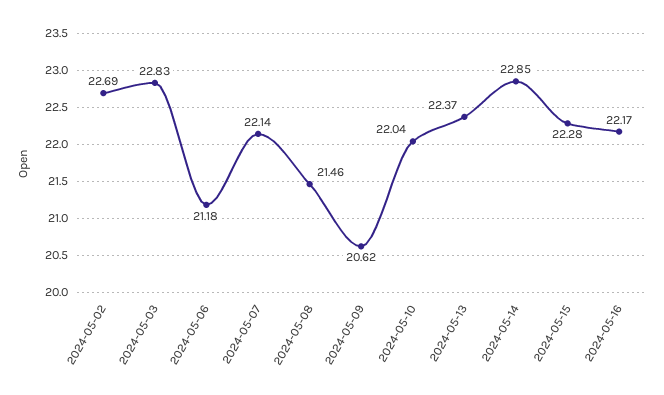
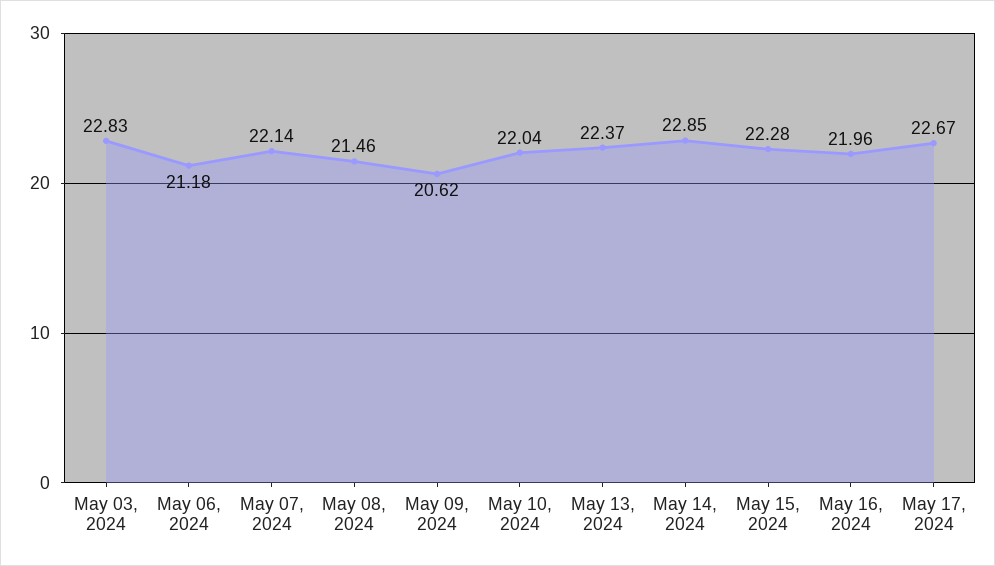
2024-05-02: 22.69 -> none
2024-05-16: 22.17 -> 21.96
May 17, 2024: none -> 22.67

